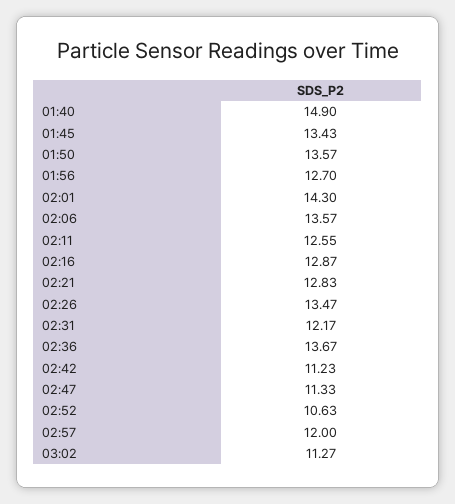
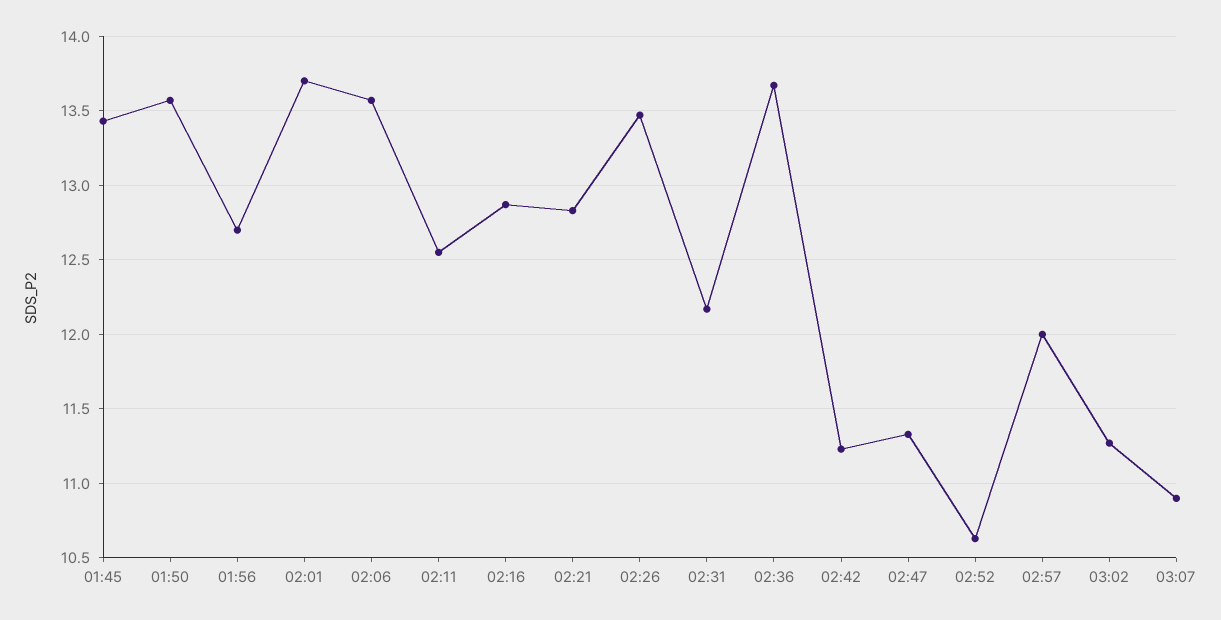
01:40: 14.9 -> none
02:01: 14.3 -> 13.7
03:07: none -> 10.9

